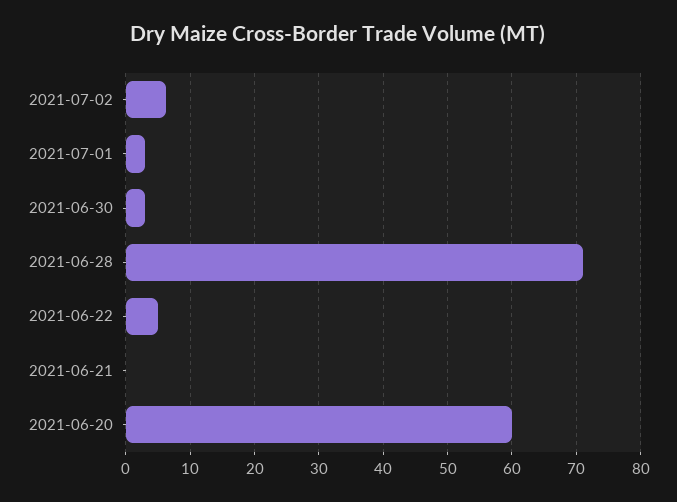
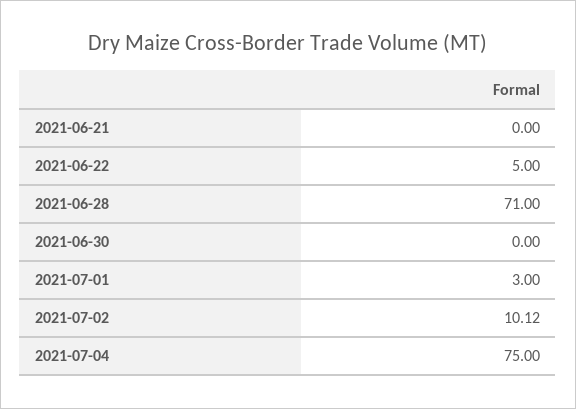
2021-07-02: 6 -> 10.12
2021-06-30: 3 -> 0
2021-06-20: 60 -> none
2021-07-04: none -> 75

